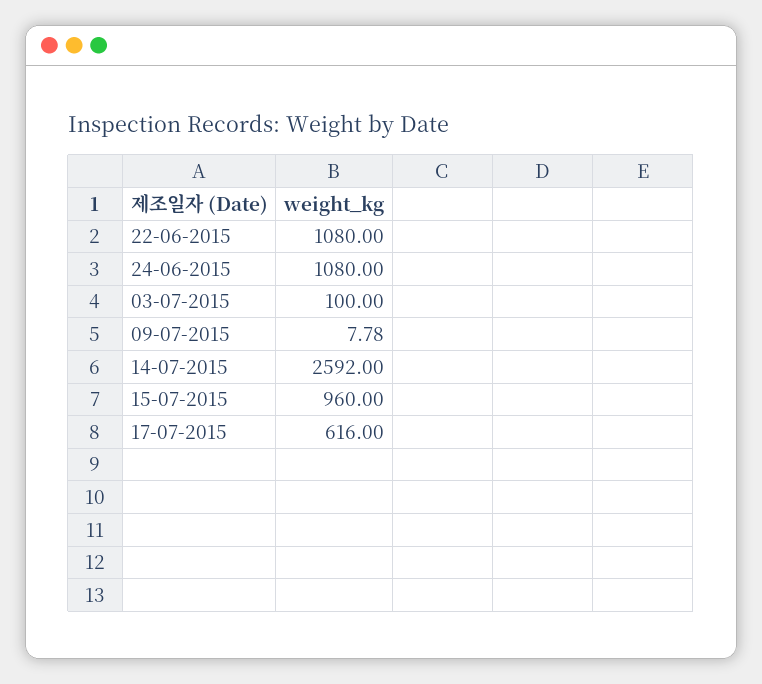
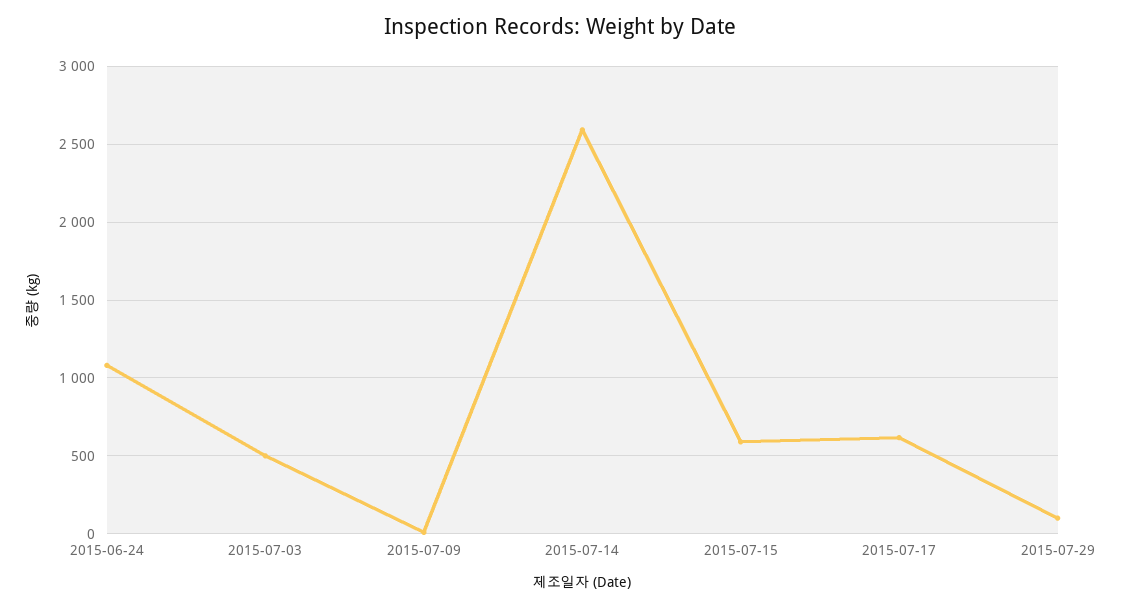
22-06-2015: 1080 -> none
03-07-2015: 100 -> 500
15-07-2015: 960 -> 600
2015-07-29: none -> 100

